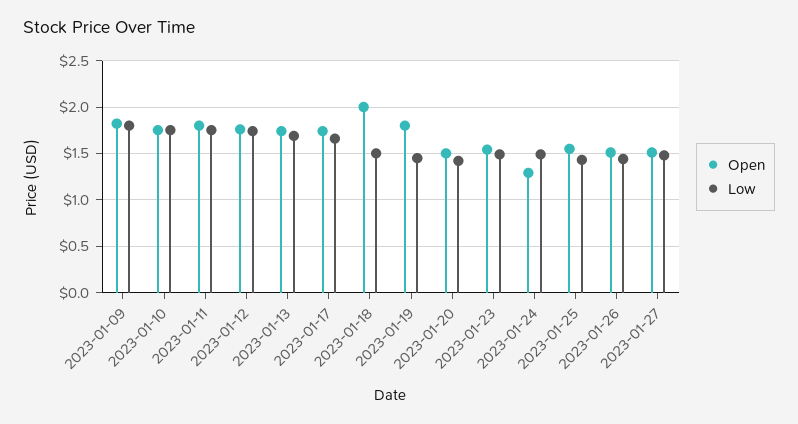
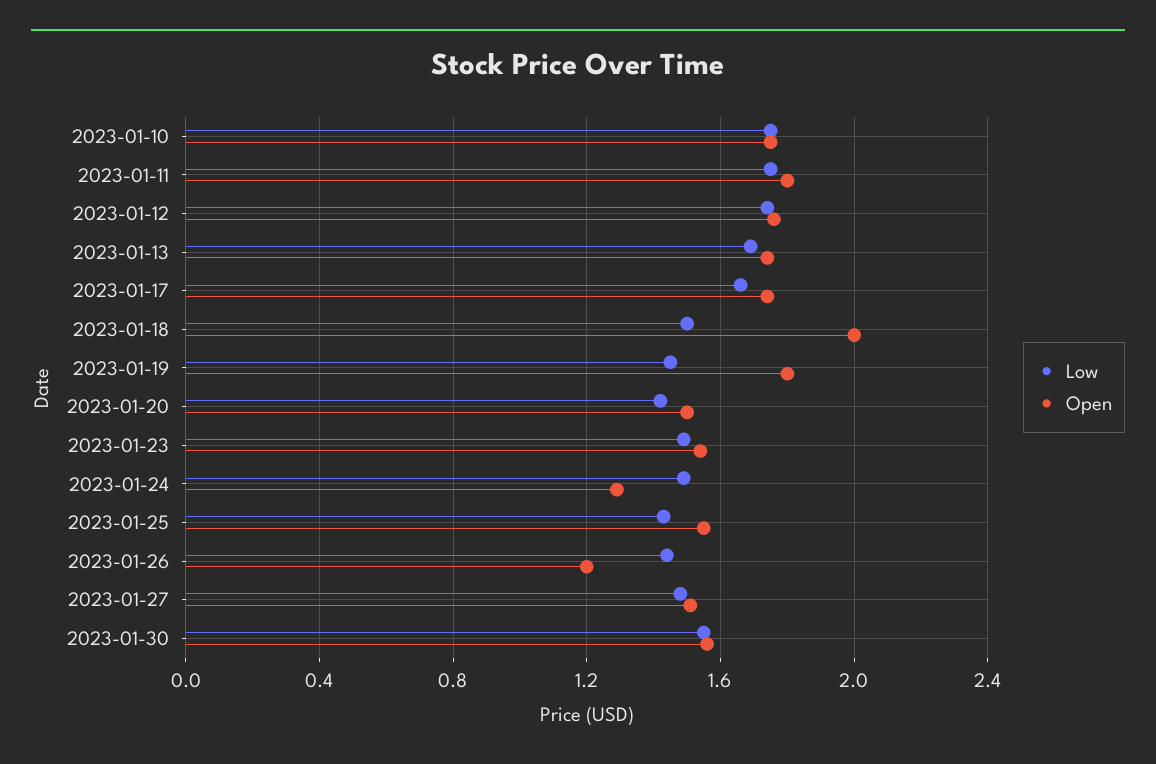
Open, 2023-01-09: 1.8 -> none
Low, 2023-01-09: 1.8 -> none
Open, 2023-01-26: 1.5 -> 1.2
Low, 2023-01-30: none -> 1.55
Open, 2023-01-30: none -> 1.55

